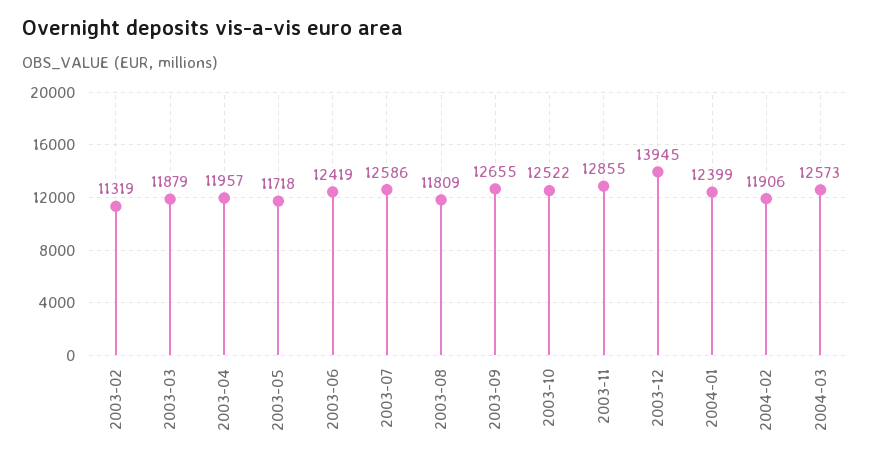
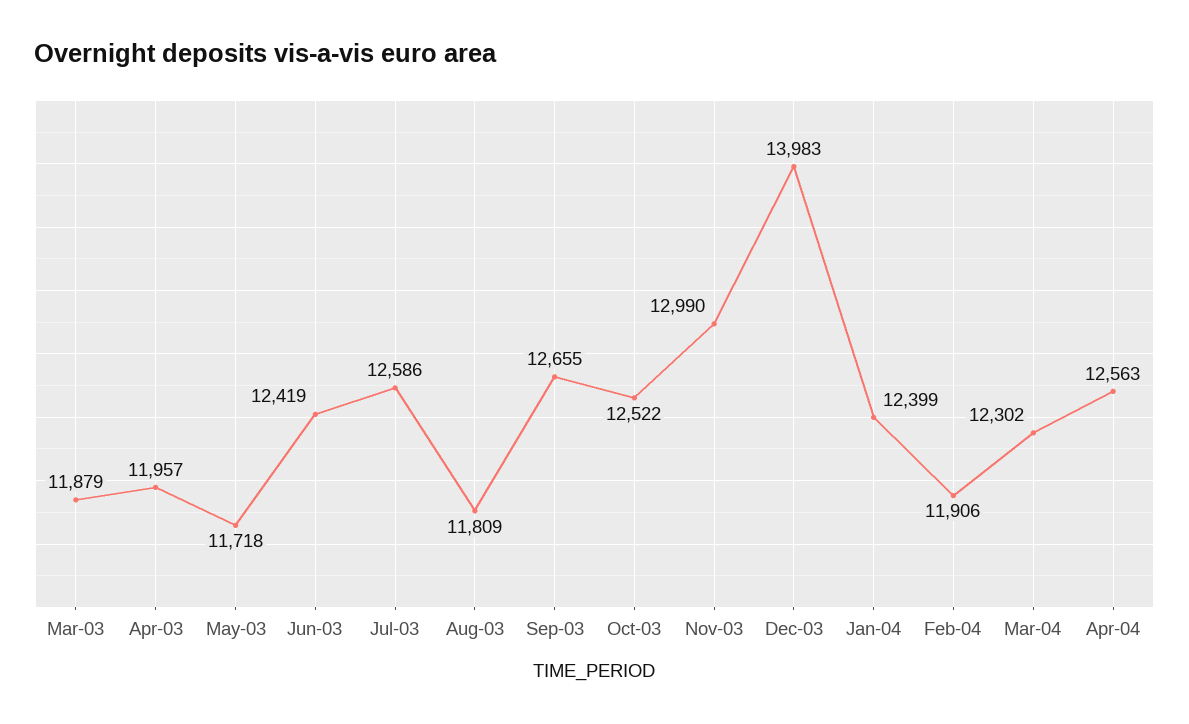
2003-02: 11319 -> none
2003-11: 12855 -> 12990
2003-12: 13945 -> 13983
2004-03: 12573 -> 12302
Apr-04: none -> 12563

